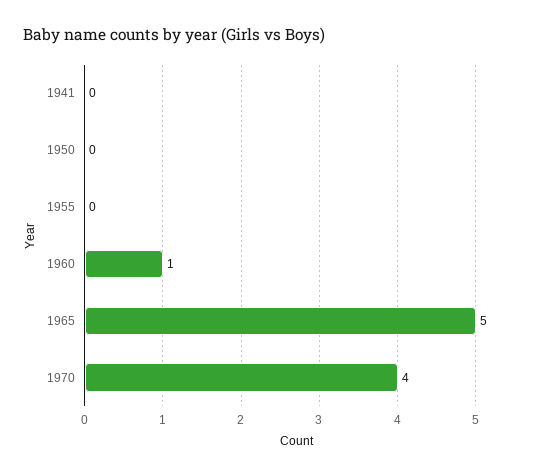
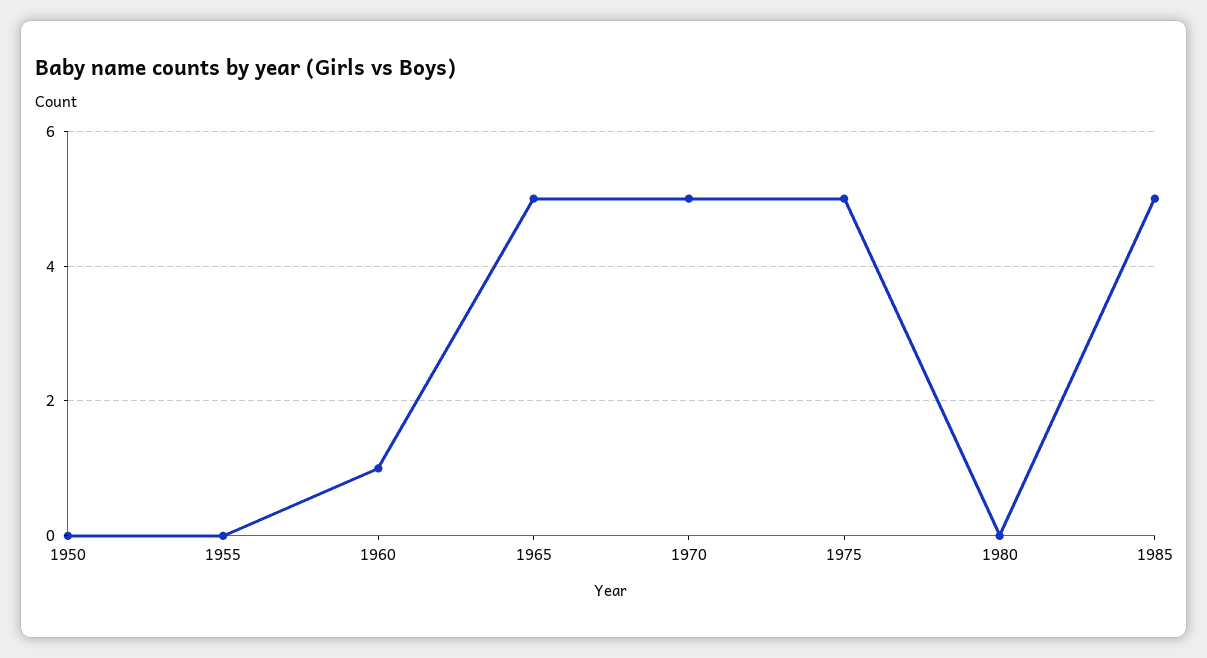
1941: 0 -> none
1970: 4 -> 5
1975: none -> 5
1980: none -> 0
1985: none -> 5

